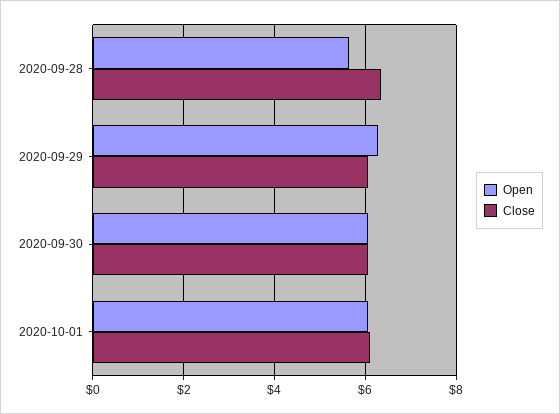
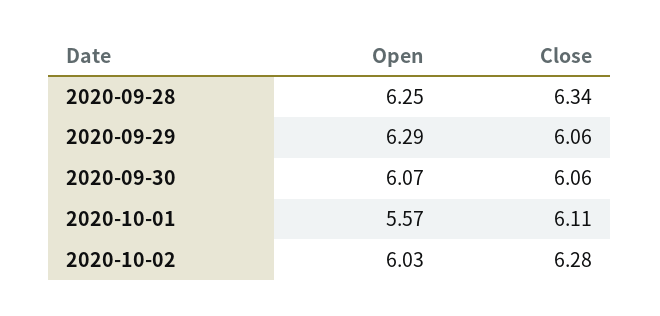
Open, 2020-09-28: 5.6 -> 6.25
Open, 2020-10-01: 6 -> 5.57
Open, 2020-10-02: none -> 6.03
Close, 2020-10-02: none -> 6.28

